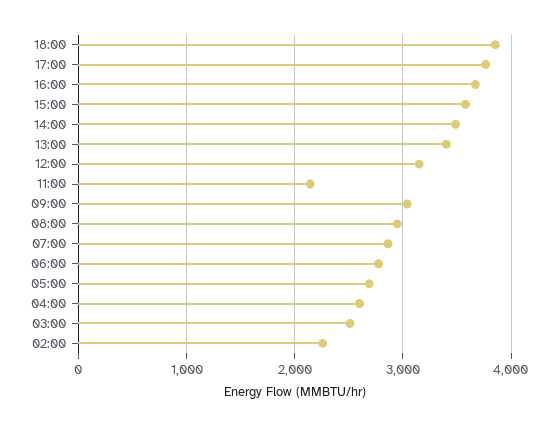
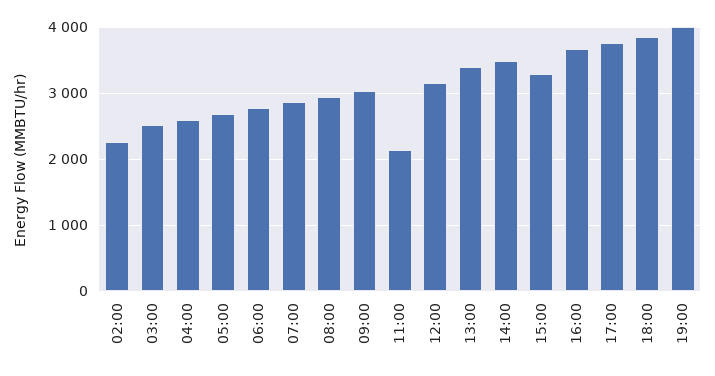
15:00: 3600 -> 3300
19:00: none -> 4000

